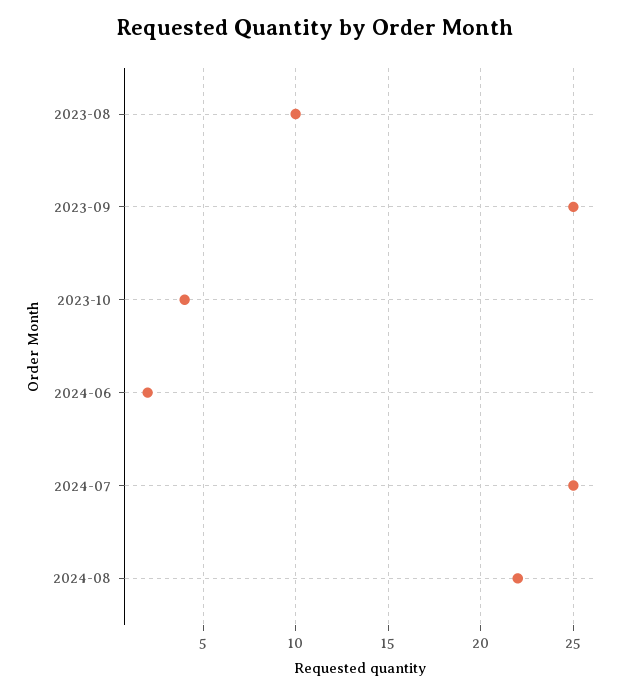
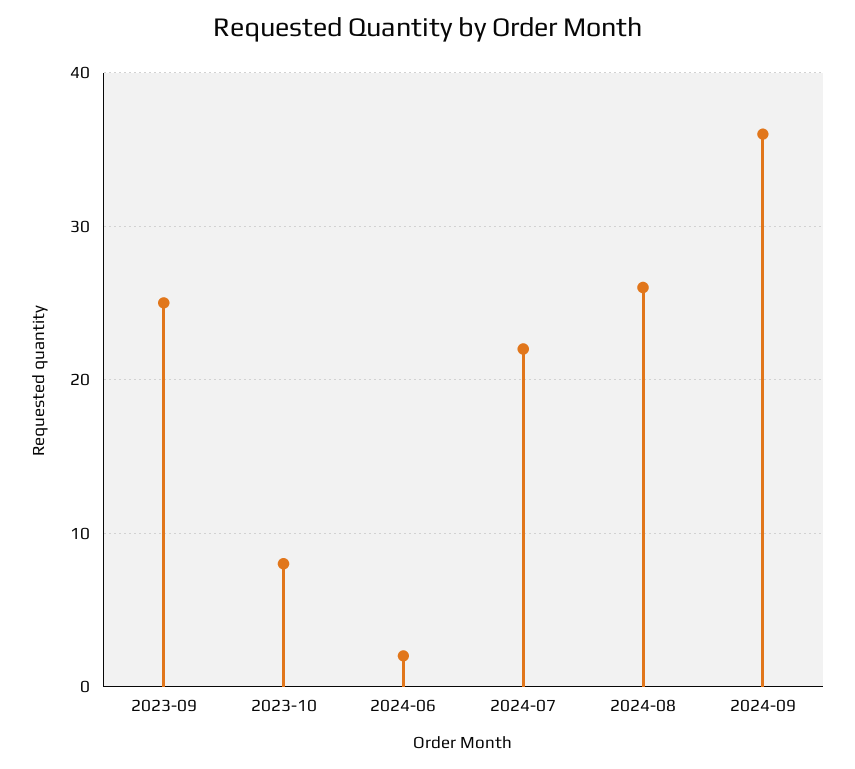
2023-08: 10 -> none
2023-10: 4 -> 8
2024-07: 25 -> 22
2024-08: 22 -> 26
2024-09: none -> 36

